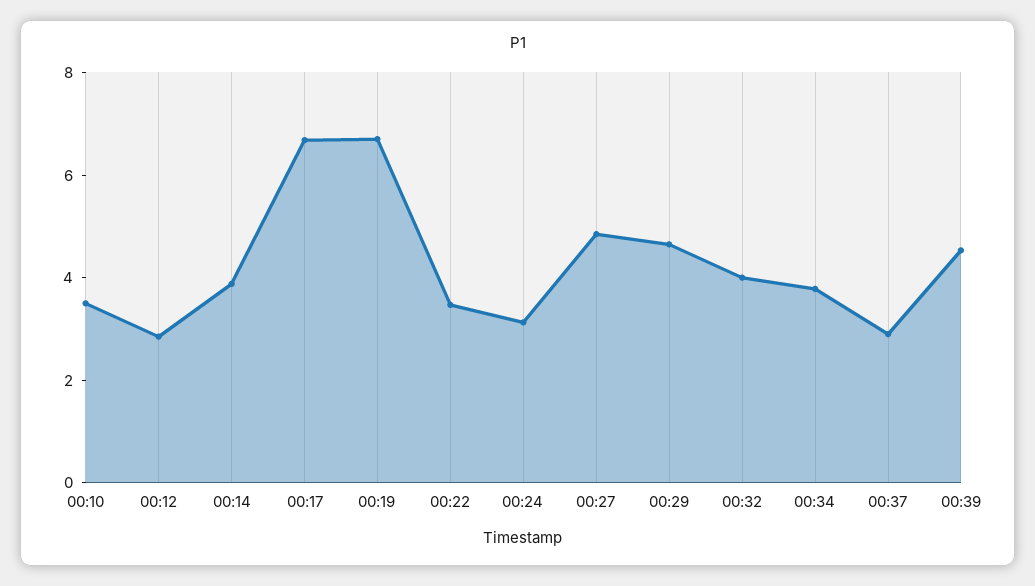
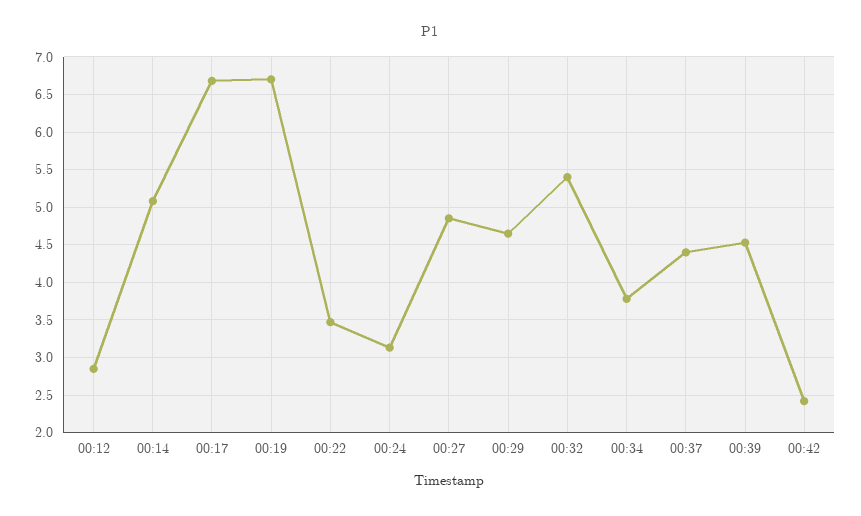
00:10: 3.5 -> none
00:14: 4 -> 5.1
00:32: 4 -> 5.4
00:37: 3 -> 4.4
00:42: none -> 2.4

